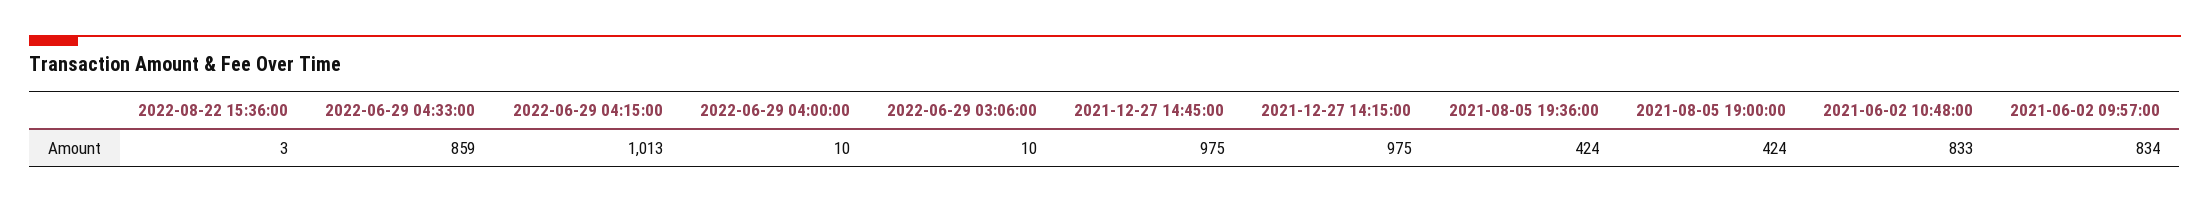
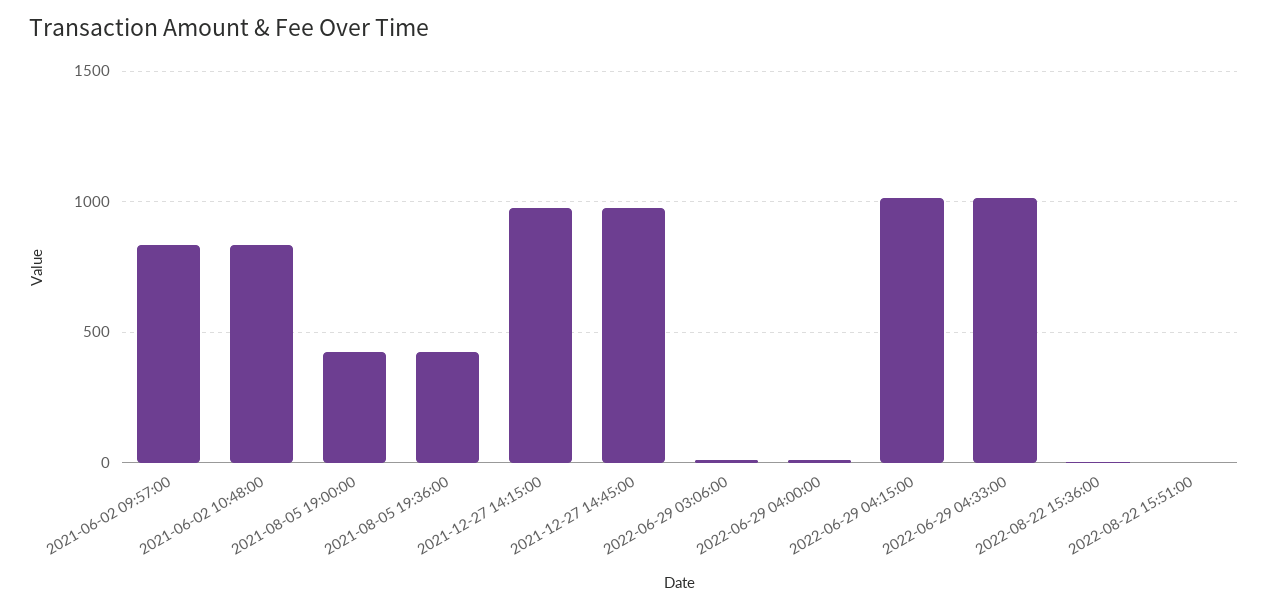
2022-06-29 04:33:00: 859 -> 1000
2022-08-22 15:51:00: none -> 0

